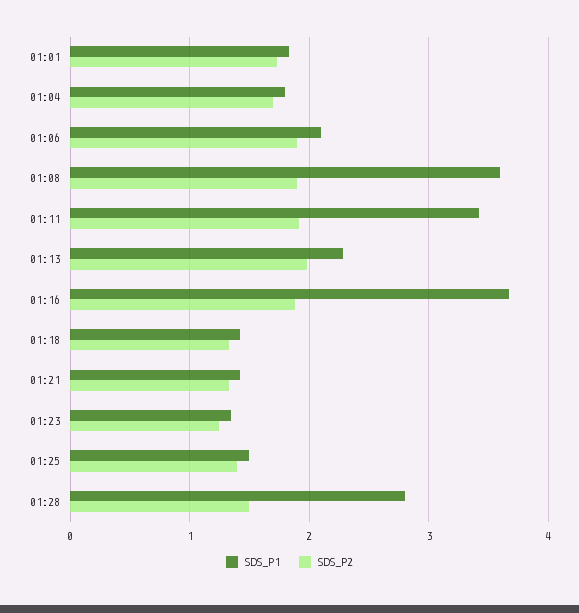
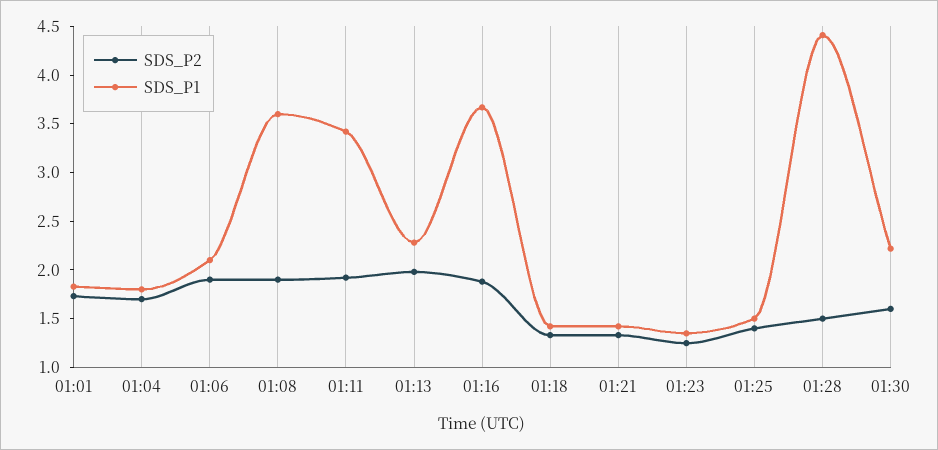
SDS_P1, 01:28: 2.8 -> 4.4
SDS_P2, 01:30: none -> 1.6
SDS_P1, 01:30: none -> 2.2

